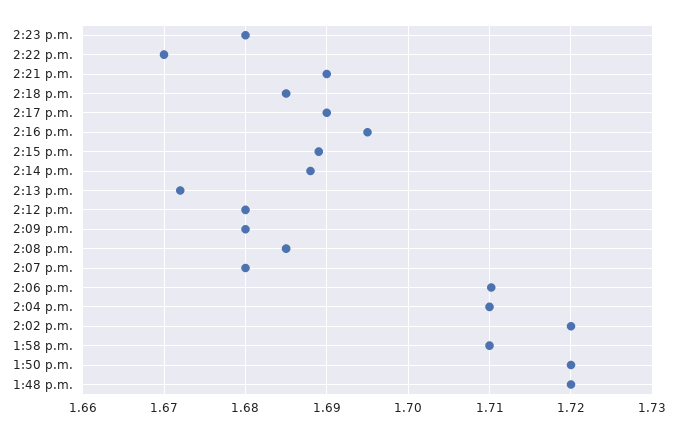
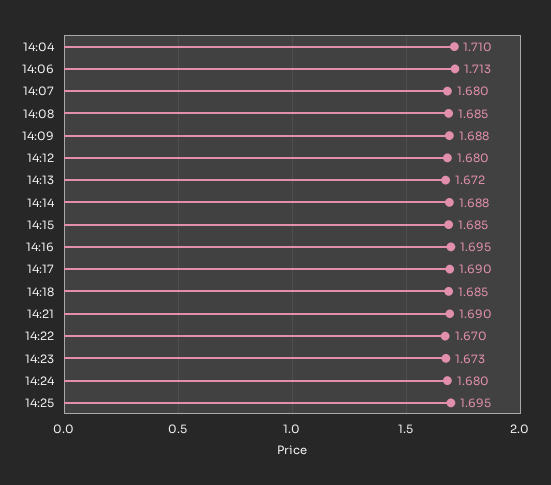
2:23 p.m.: 1.68 -> 1.673
2:15 p.m.: 1.689 -> 1.685
2:09 p.m.: 1.68 -> 1.688
2:06 p.m.: 1.71 -> 1.713
2:02 p.m.: 1.72 -> none
1:58 p.m.: 1.71 -> none
1:50 p.m.: 1.72 -> none
1:48 p.m.: 1.72 -> none
14:24: none -> 1.68
14:25: none -> 1.695

